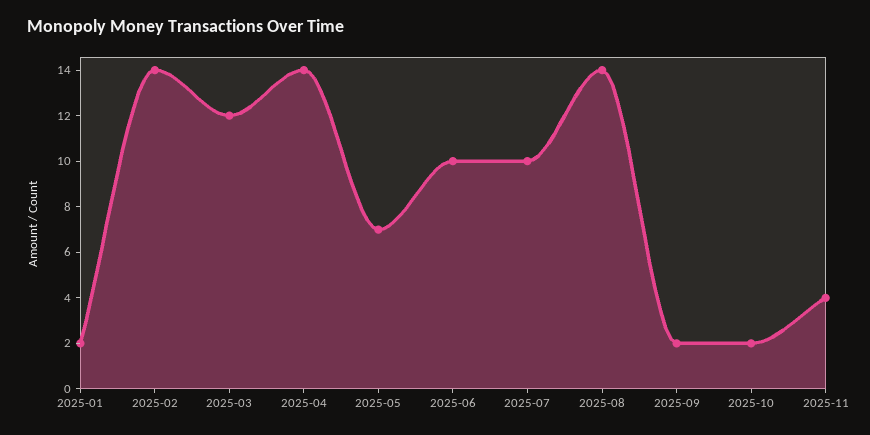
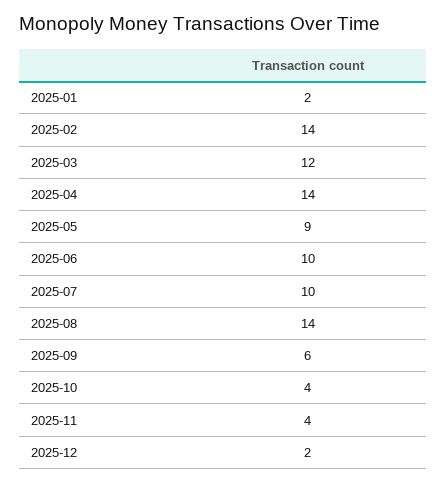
2025-05: 7 -> 9
2025-09: 2 -> 6
2025-10: 2 -> 4
2025-12: none -> 2

